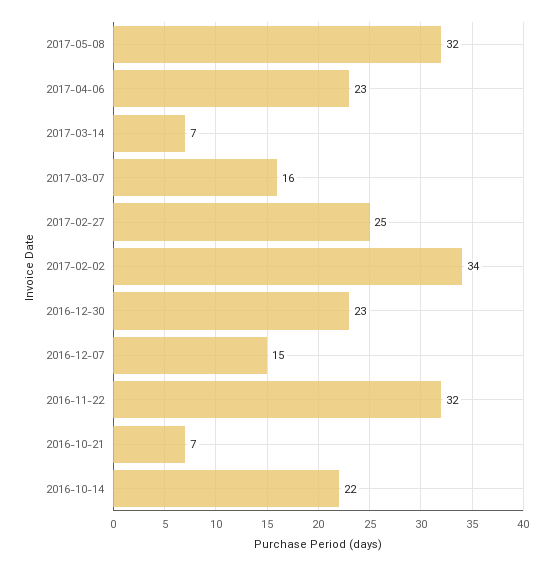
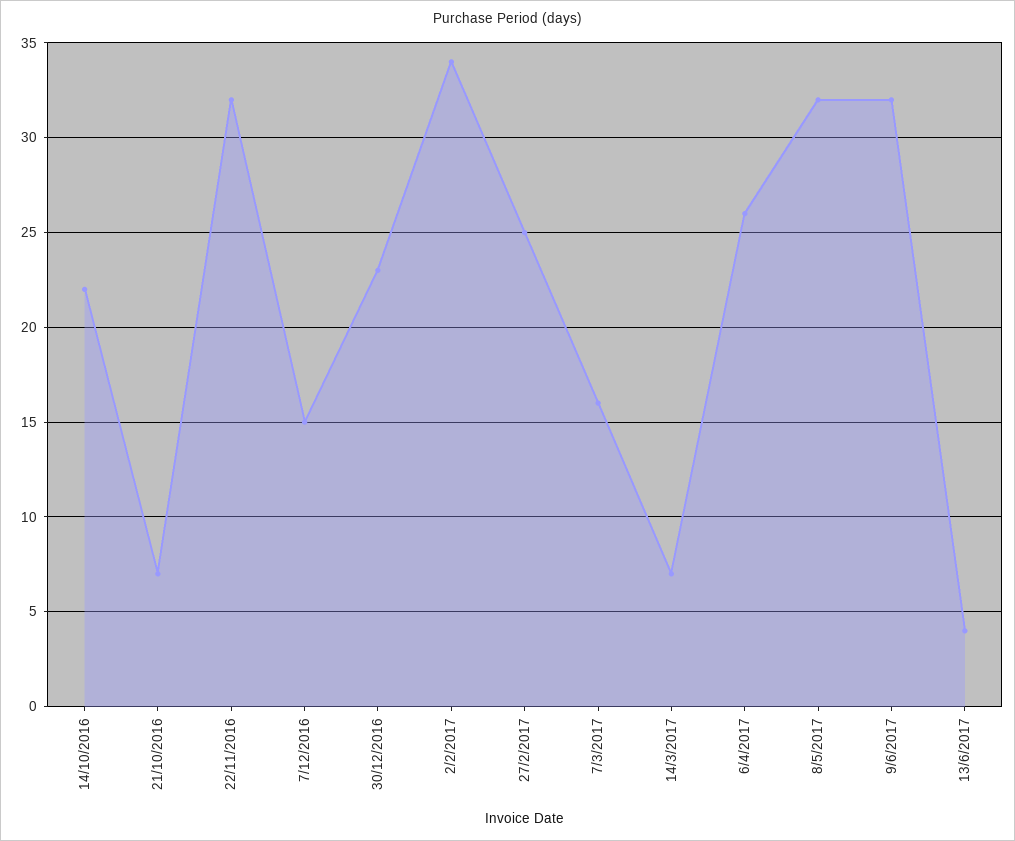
2017-04-06: 23 -> 26
9/6/2017: none -> 32
13/6/2017: none -> 4

